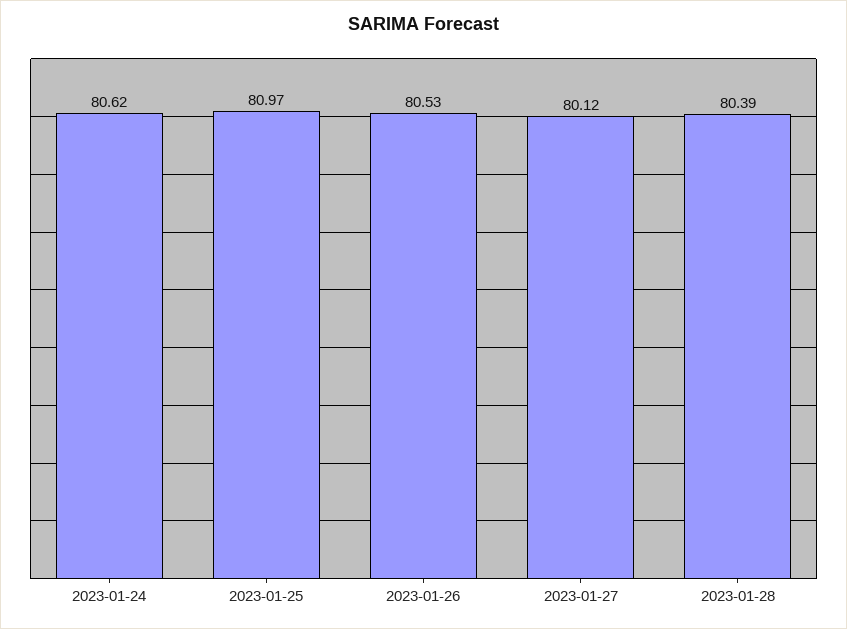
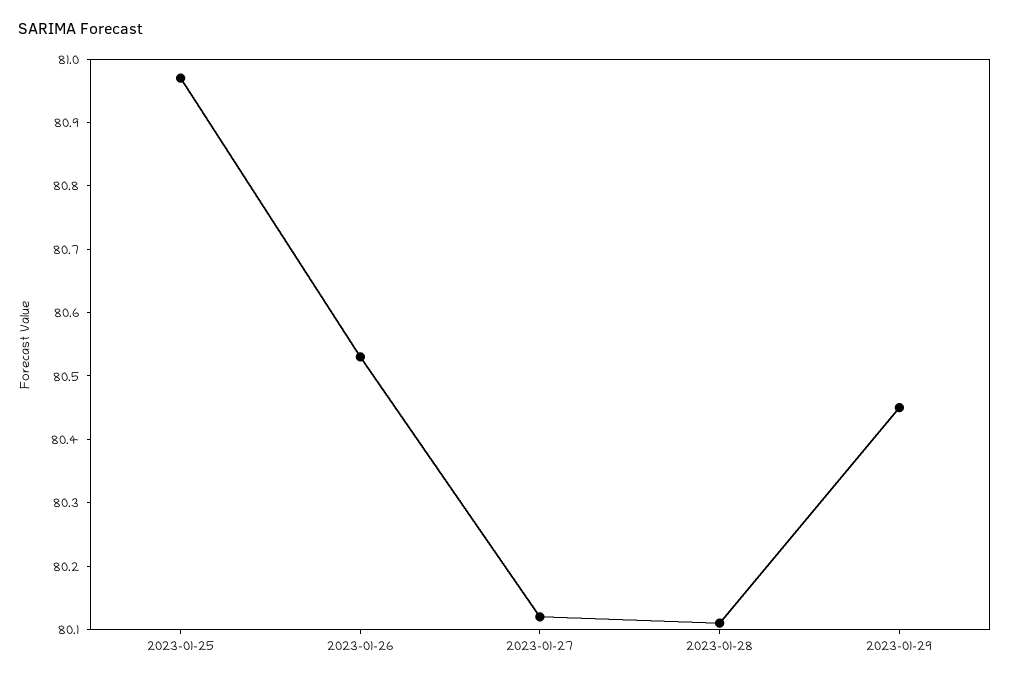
2023-01-24: 80.62 -> none
2023-01-28: 80.39 -> 80.1
2023-01-29: none -> 80.45

